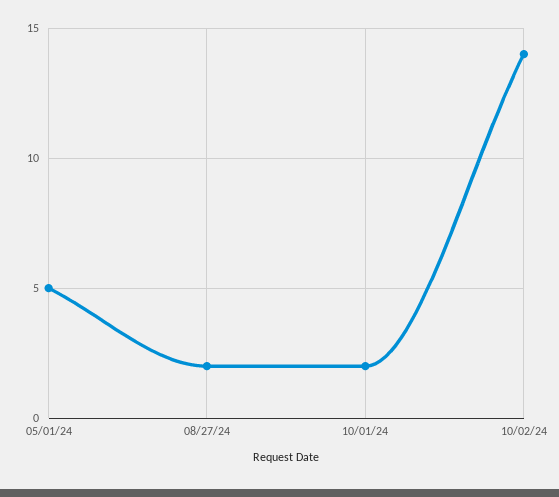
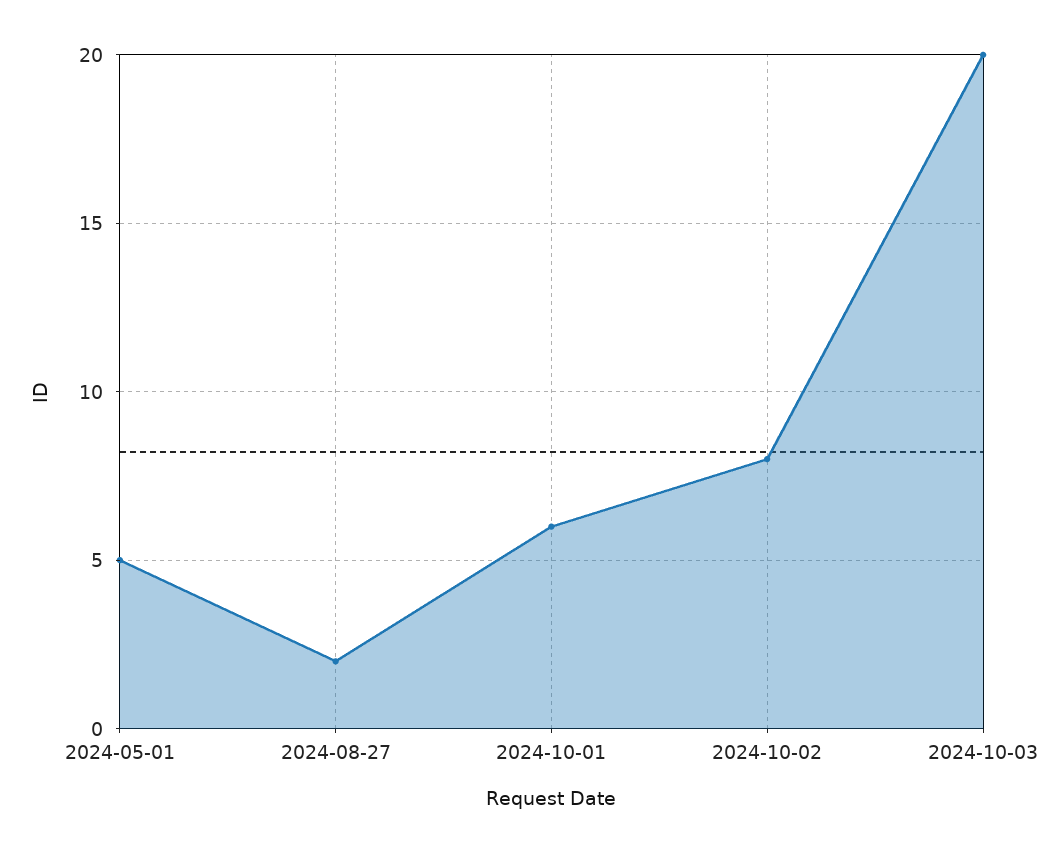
10/01/24: 2 -> 6
10/02/24: 14 -> 8
2024-10-03: none -> 20

